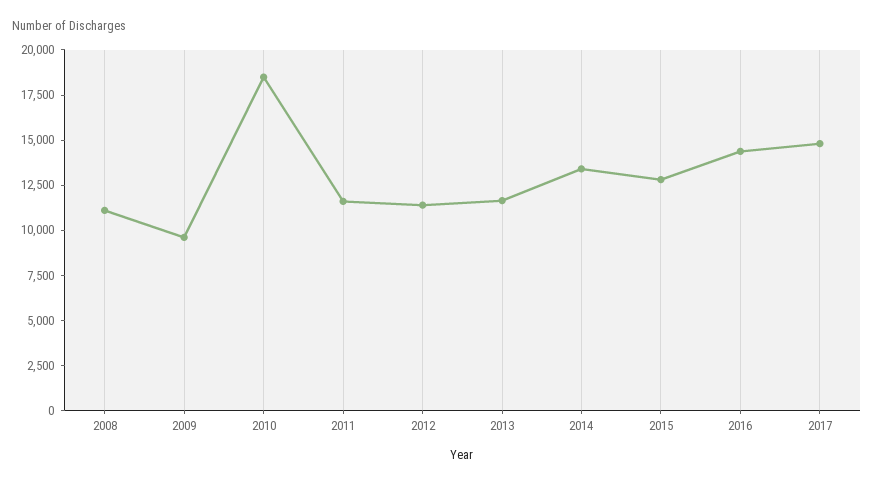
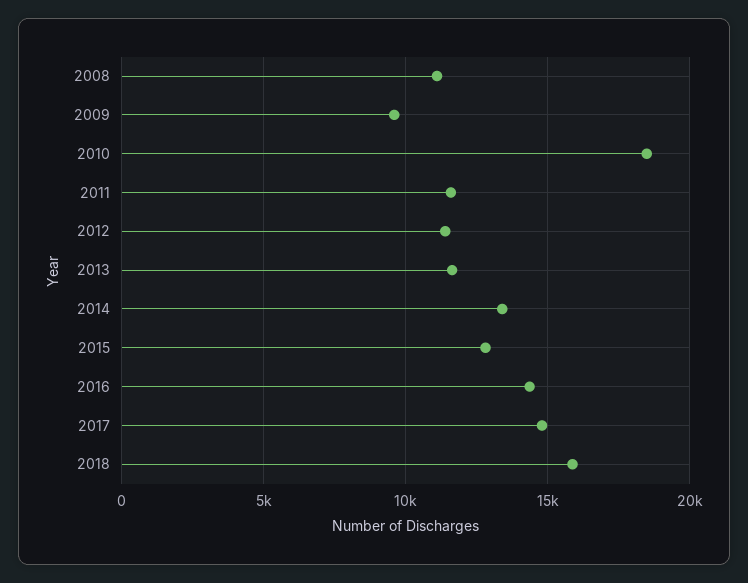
2018: none -> 16000

